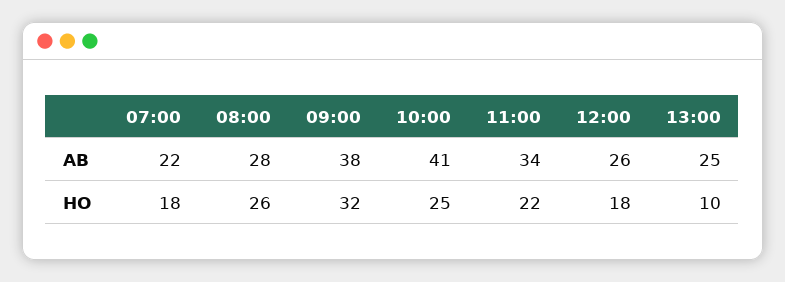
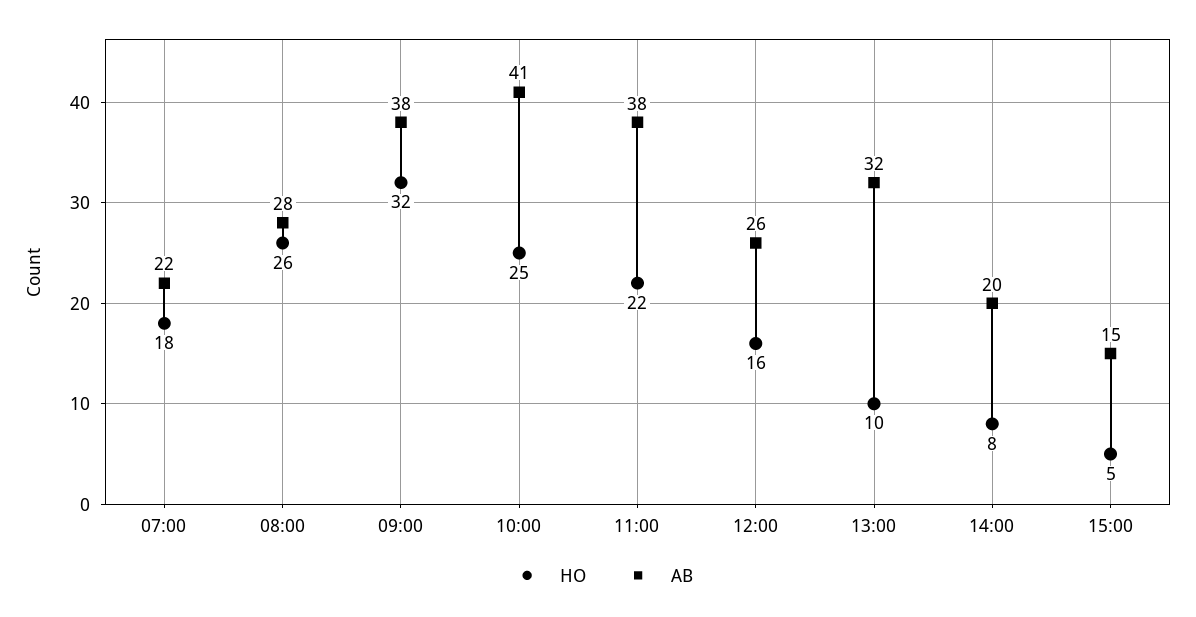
AB, 11:00: 34 -> 38
AB, 13:00: 25 -> 32
HO, 12:00: 18 -> 16
HO, 14:00: none -> 8
AB, 14:00: none -> 20
HO, 15:00: none -> 5
AB, 15:00: none -> 15

